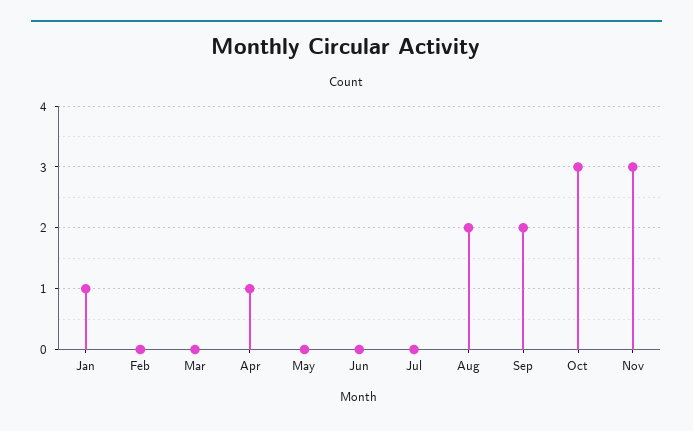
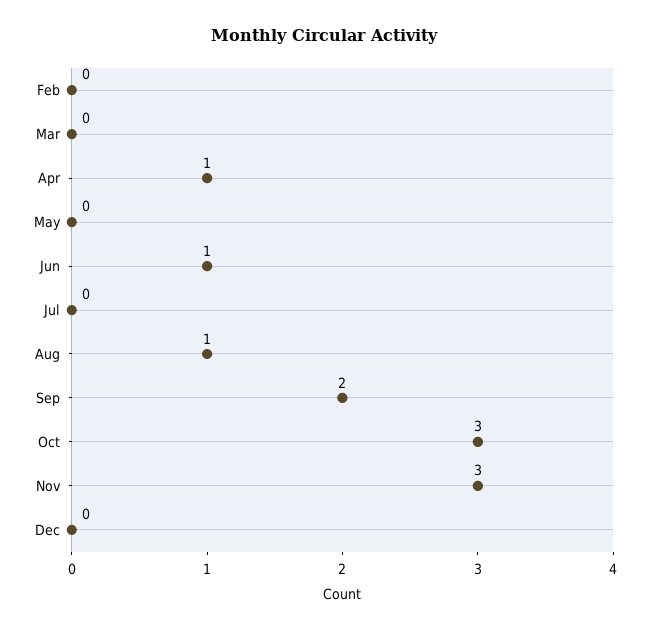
Jan: 1 -> none
Jun: 0 -> 1
Aug: 2 -> 1
Dec: none -> 0

